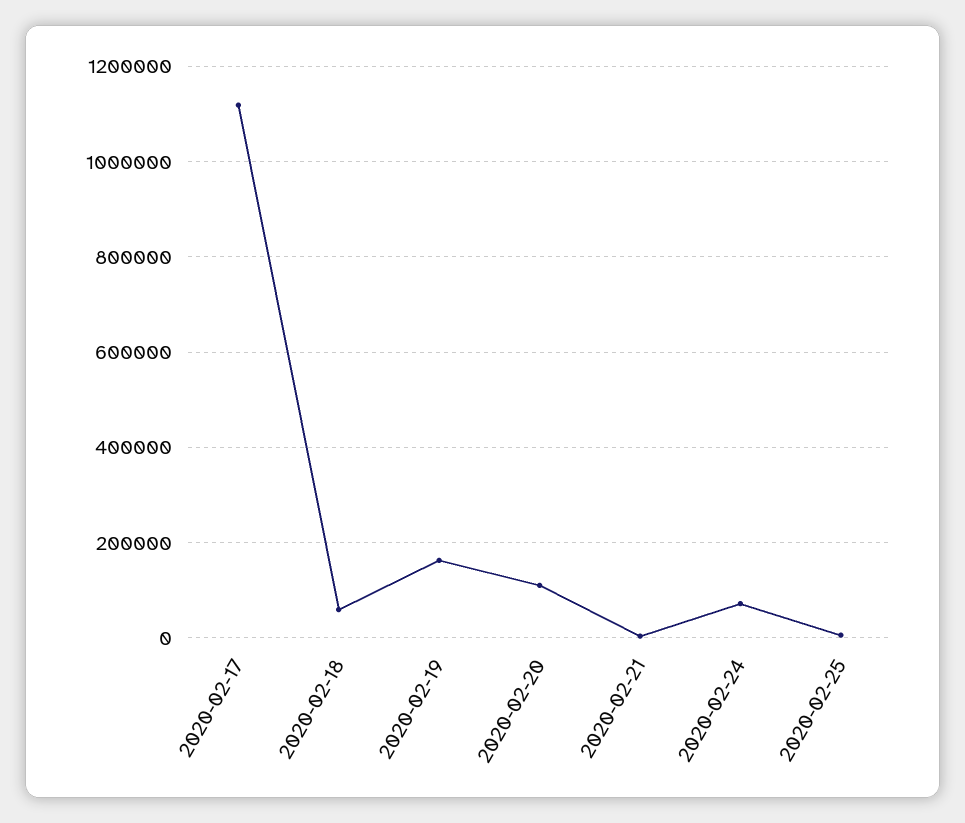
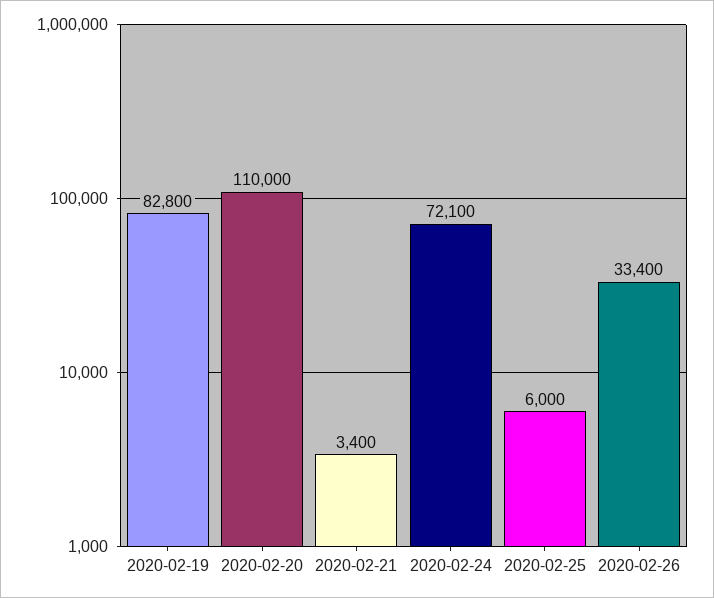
2020-02-17: 1120000 -> none
2020-02-18: 60000 -> none
2020-02-19: 160000 -> 82800
2020-02-26: none -> 33400

